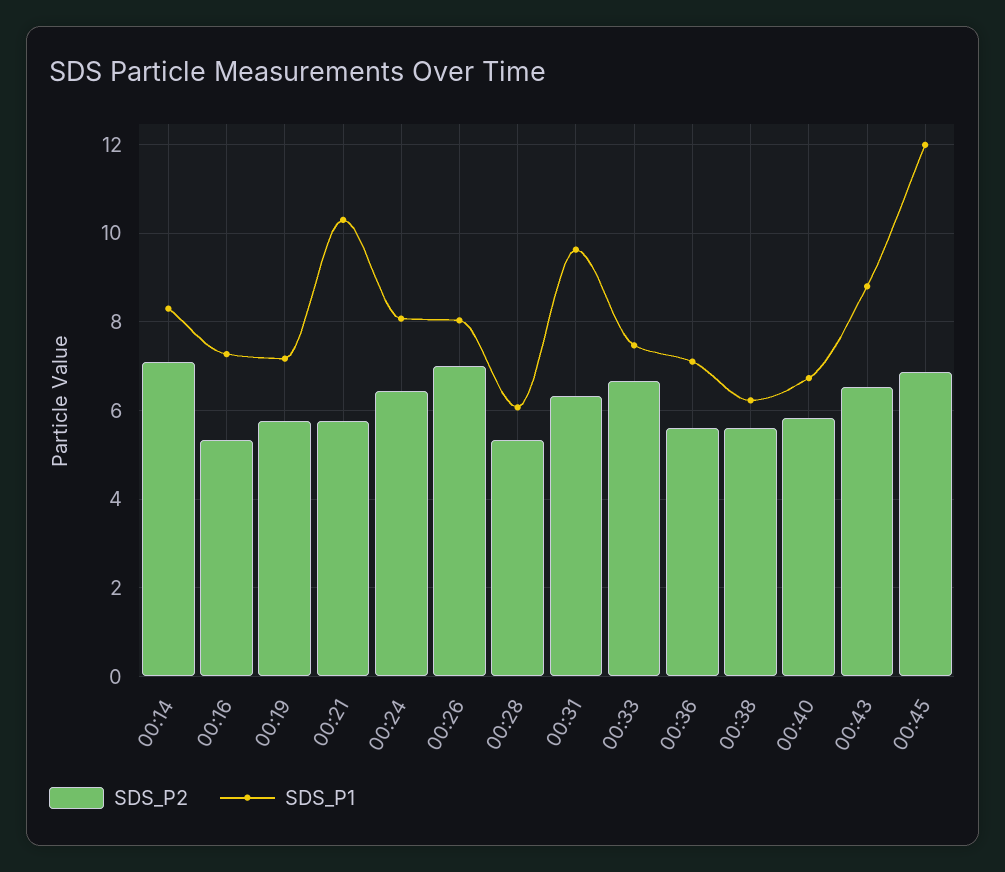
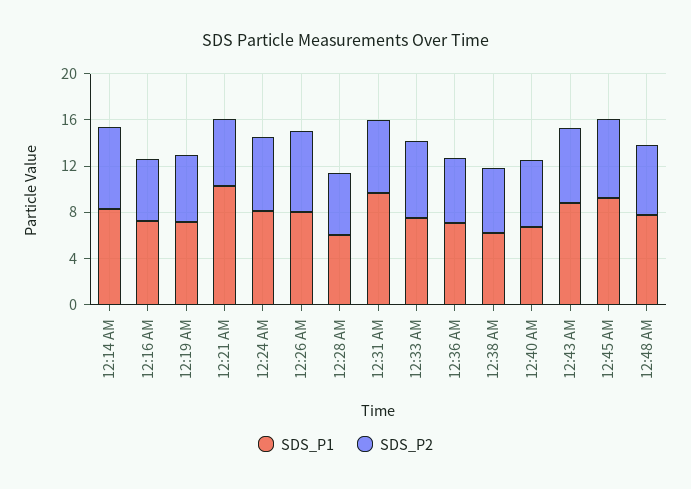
SDS_P1, 00:45: 12 -> 9
SDS_P1, 12:48 AM: none -> 8
SDS_P2, 12:48 AM: none -> 6

